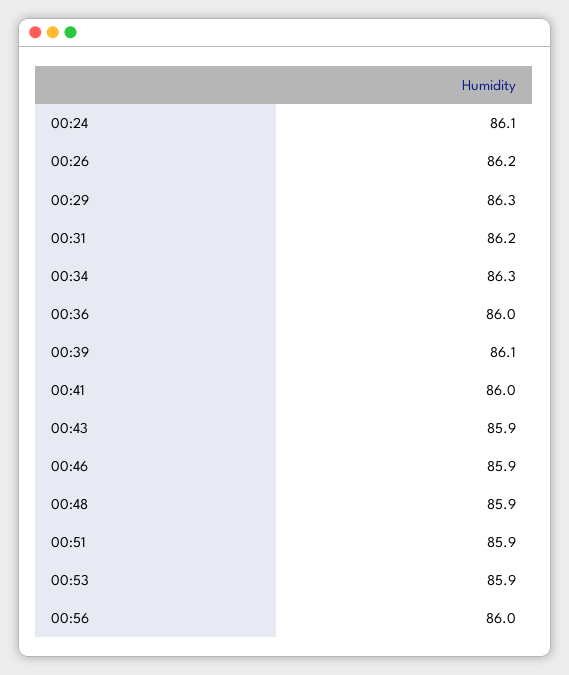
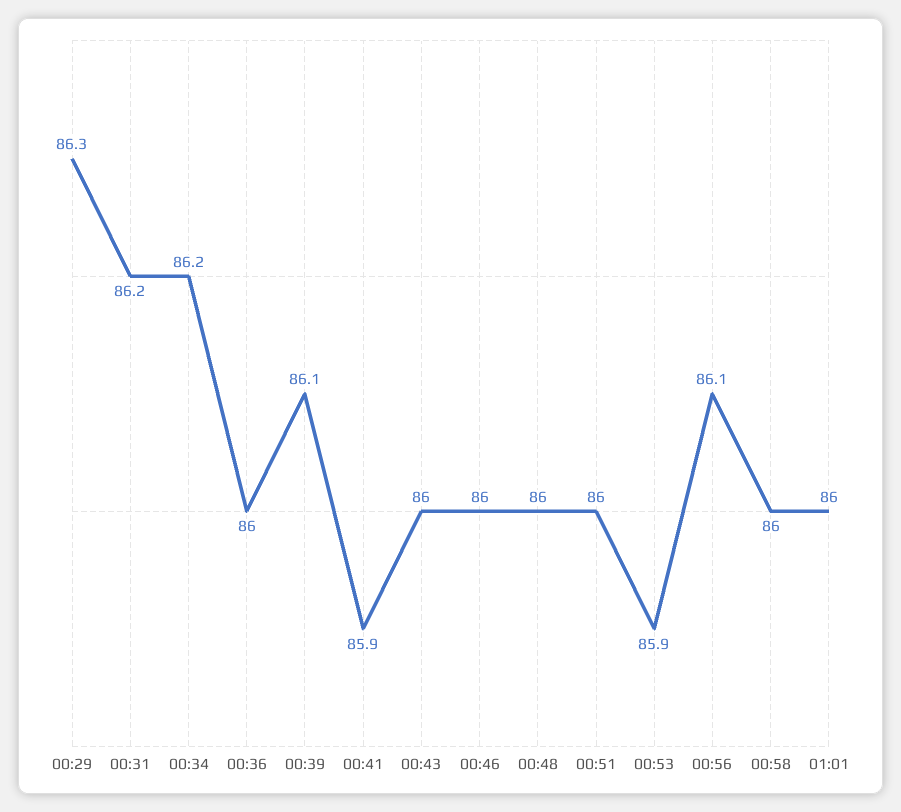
00:24: 86.1 -> none
00:26: 86.2 -> none
00:34: 86.3 -> 86.2
00:41: 86 -> 85.9
00:43: 85.9 -> 86
00:46: 85.9 -> 86
00:48: 85.9 -> 86
00:51: 85.9 -> 86
00:56: 86 -> 86.1
00:58: none -> 86
01:01: none -> 86

